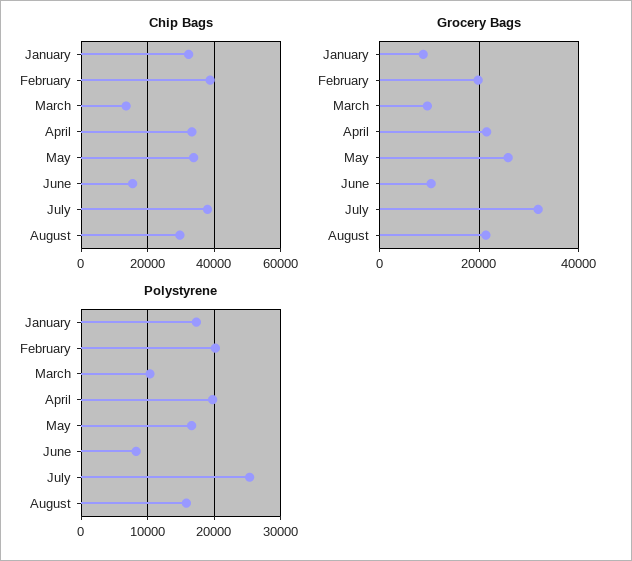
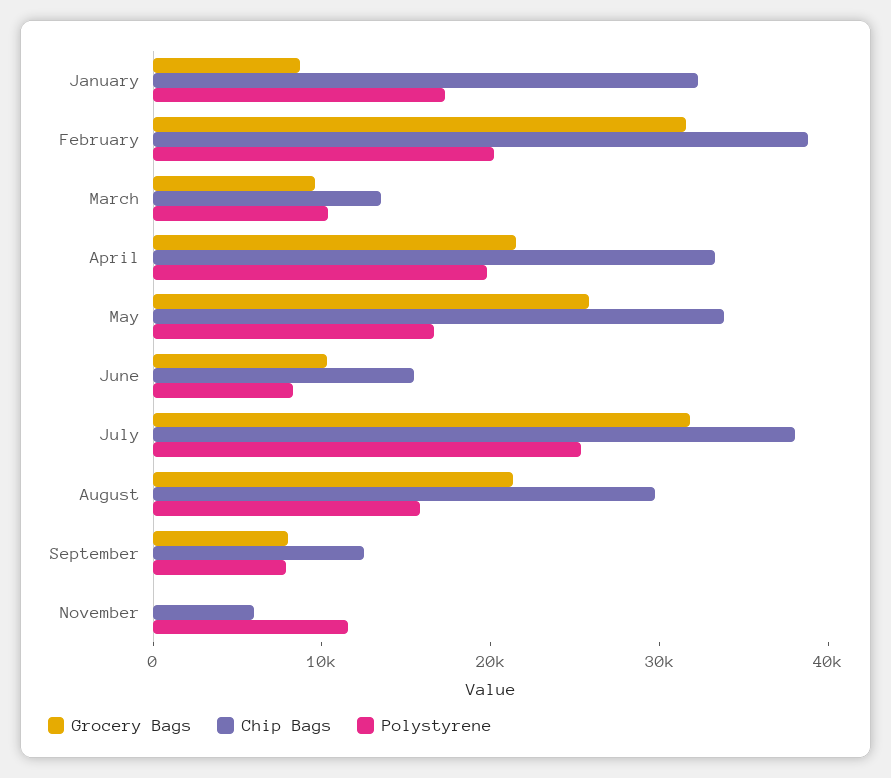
Grocery Bags, February: 20000 -> 32000
Grocery Bags, September: none -> 8000
Chip Bags, September: none -> 12000
Polystyrene, September: none -> 8000
Grocery Bags, November: none -> 0
Chip Bags, November: none -> 6000
Polystyrene, November: none -> 12000

